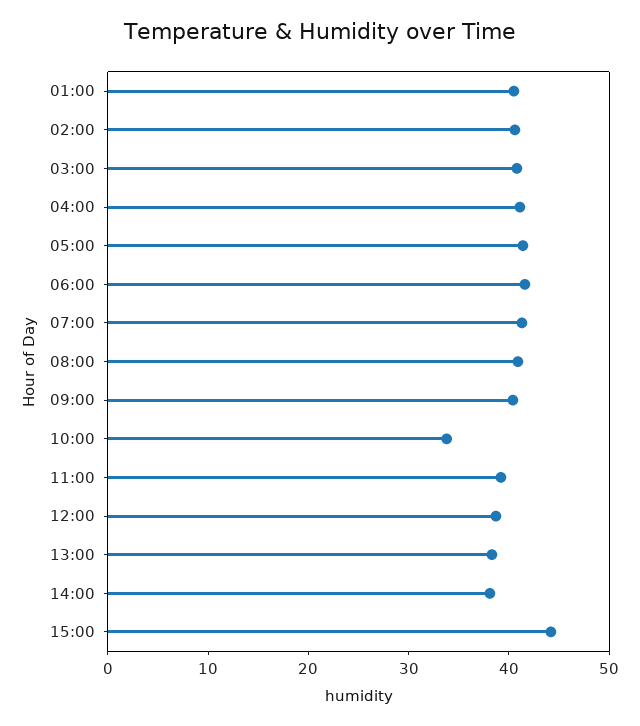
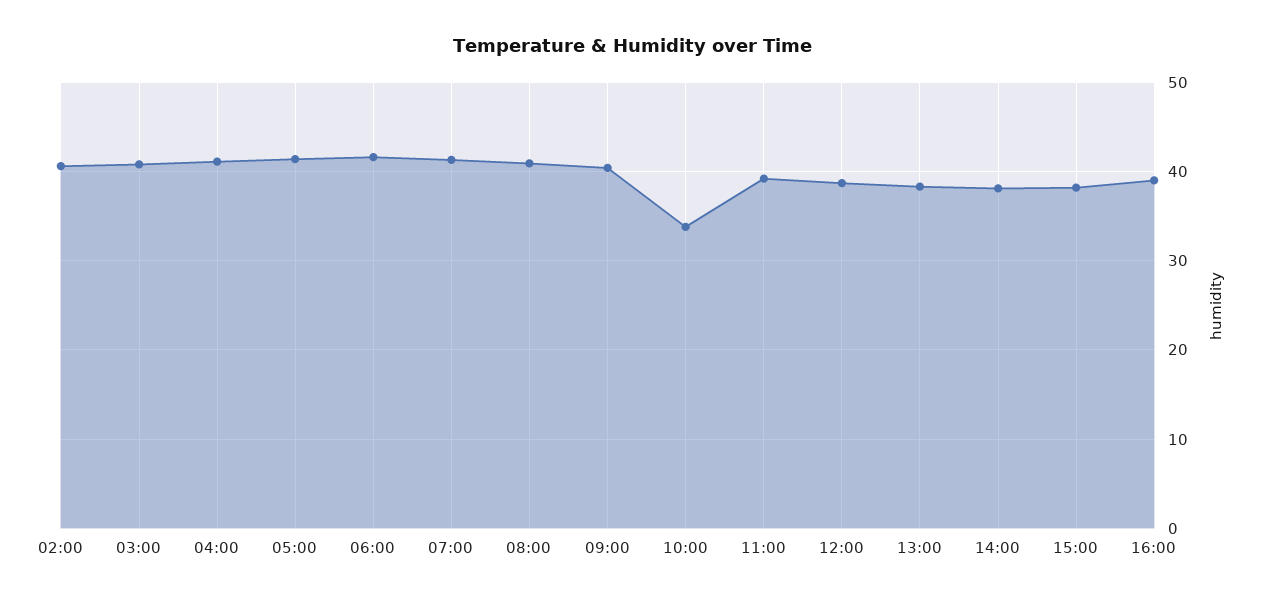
01:00: 40 -> none
15:00: 44 -> 38
16:00: none -> 39

